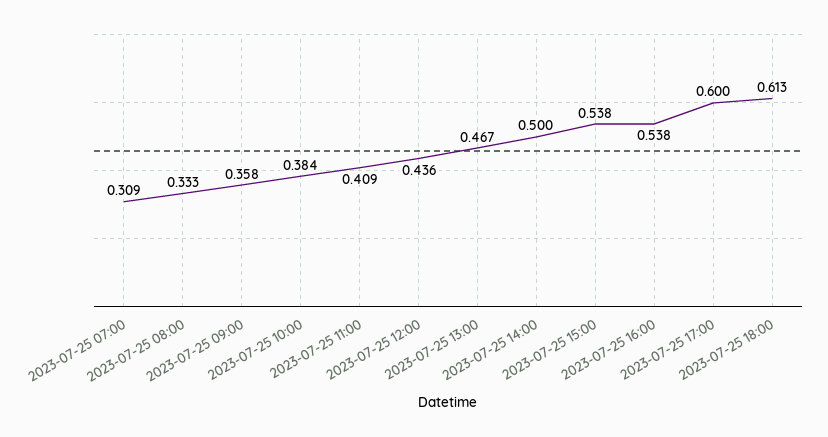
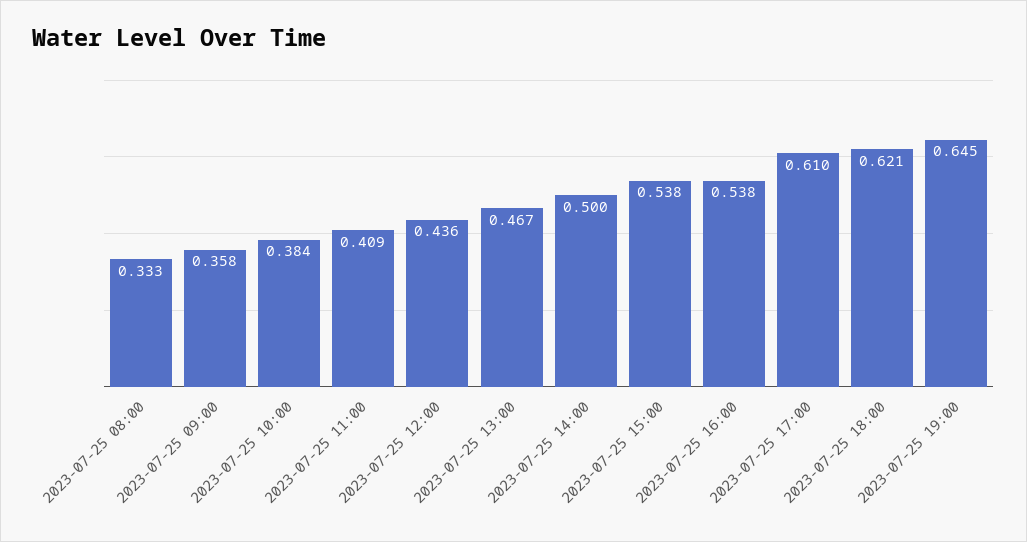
2023-07-25 07:00: 0.309 -> none
2023-07-25 17:00: 0.6 -> 0.61
2023-07-25 18:00: 0.613 -> 0.621
2023-07-25 19:00: none -> 0.645

